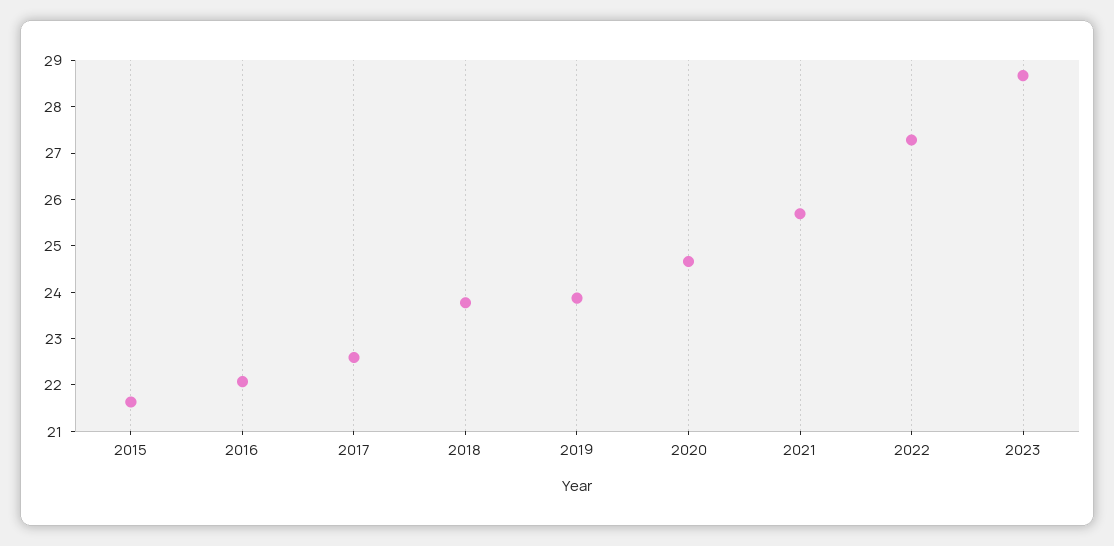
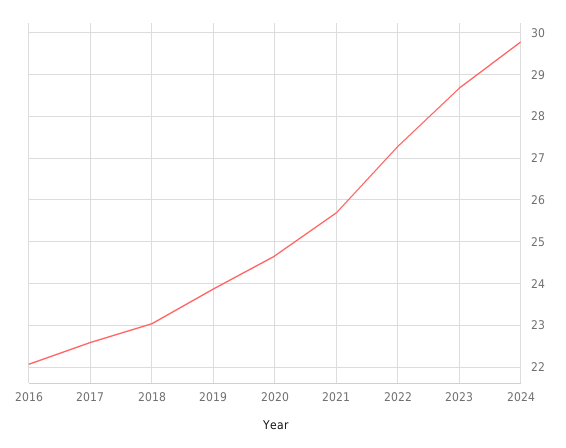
2015: 21.6 -> none
2018: 23.8 -> 23
2024: none -> 29.8

